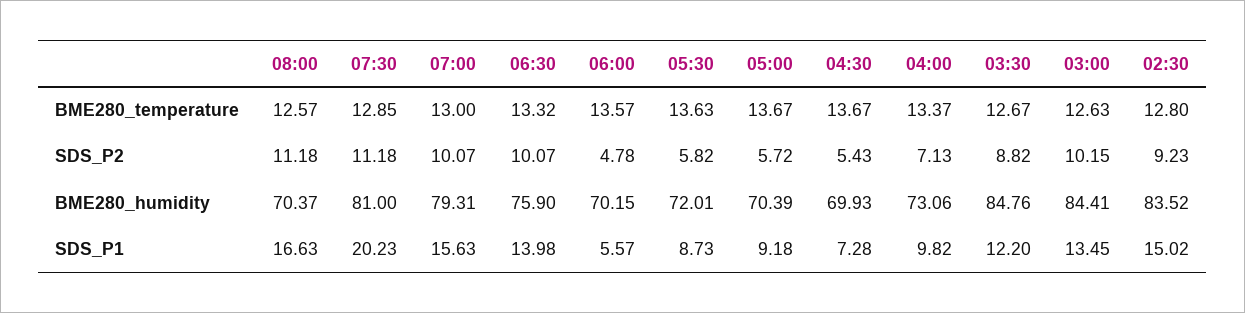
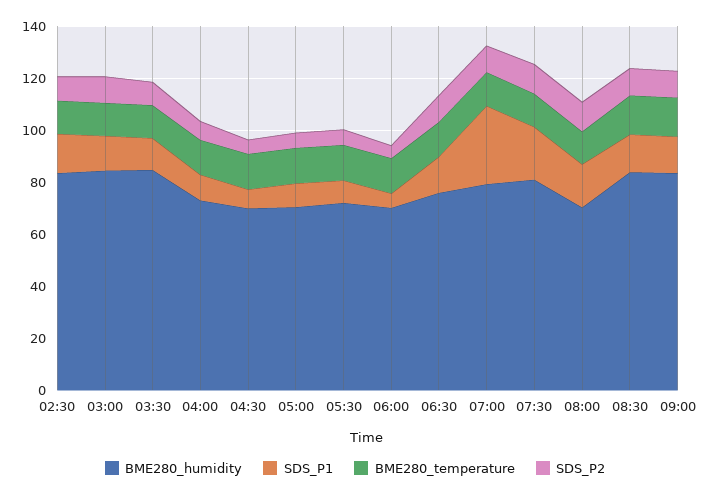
SDS_P1, 07:00: 15.63 -> 30
BME280_humidity, 08:30: none -> 85
SDS_P1, 08:30: none -> 15
BME280_temperature, 08:30: none -> 15
SDS_P2, 08:30: none -> 10
BME280_humidity, 09:00: none -> 85
SDS_P1, 09:00: none -> 15
BME280_temperature, 09:00: none -> 15
SDS_P2, 09:00: none -> 10

